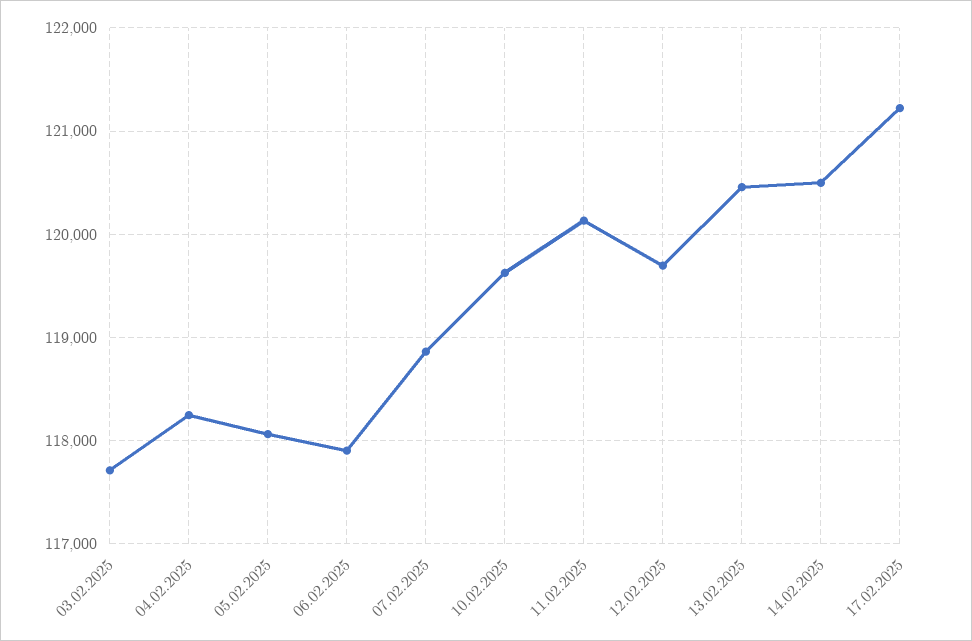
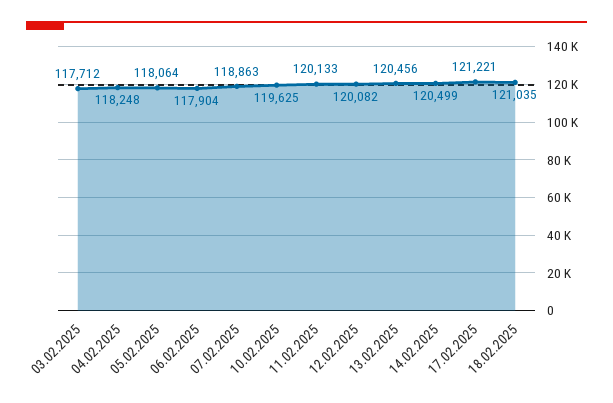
12.02.2025: 119700 -> 120082
18.02.2025: none -> 121035

